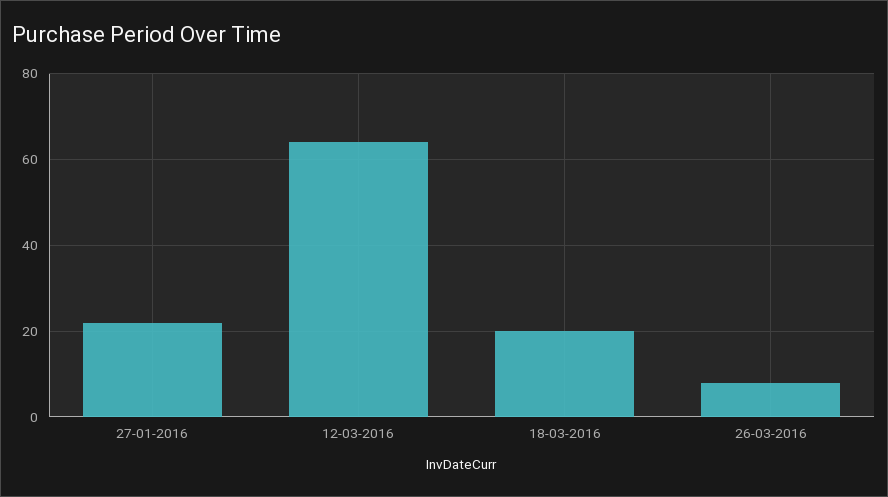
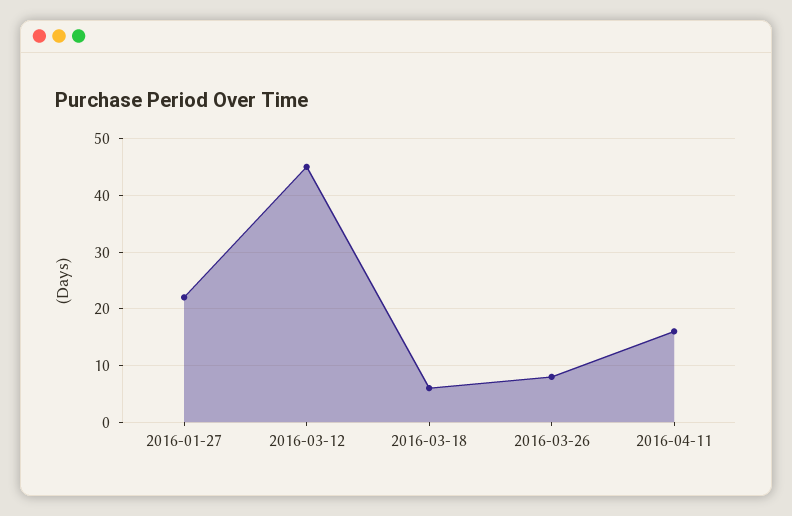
12-03-2016: 65 -> 45
18-03-2016: 20 -> 5
2016-04-11: none -> 15

